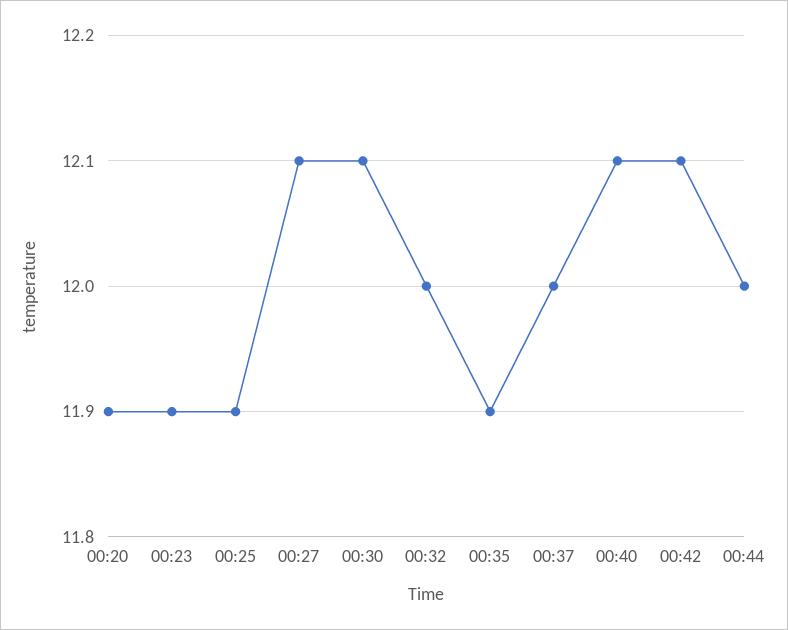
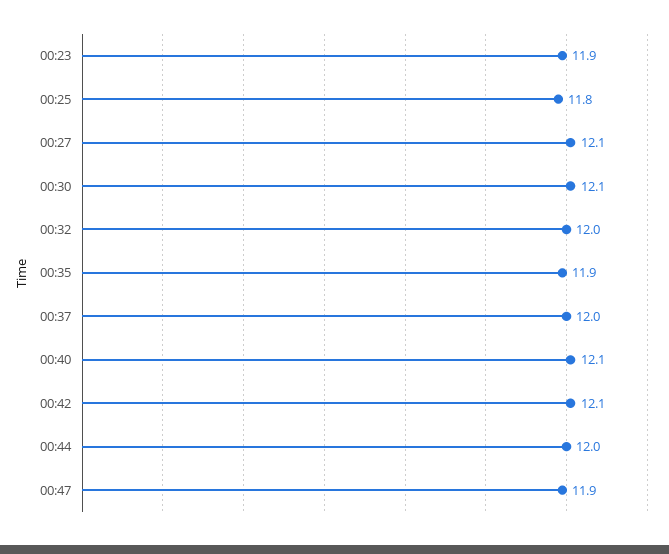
00:20: 11.9 -> none
00:25: 11.9 -> 11.8
00:47: none -> 11.9

